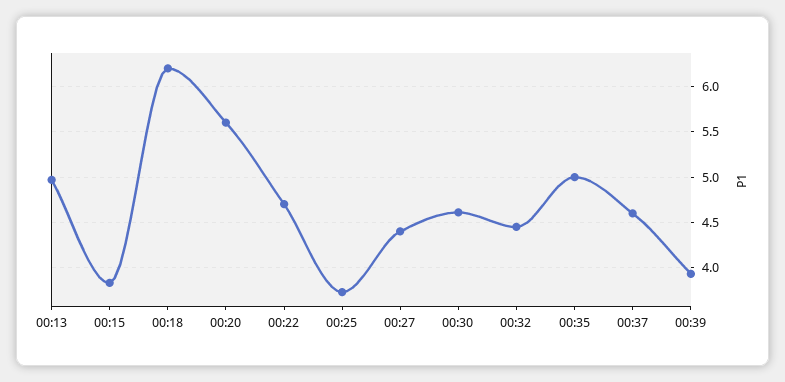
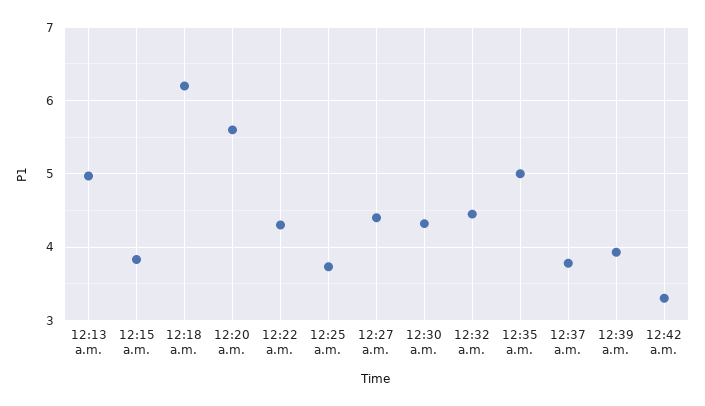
00:22: 4.7 -> 4.3
00:30: 4.6 -> 4.3
00:37: 4.6 -> 3.8
12:42 a.m.: none -> 3.3

